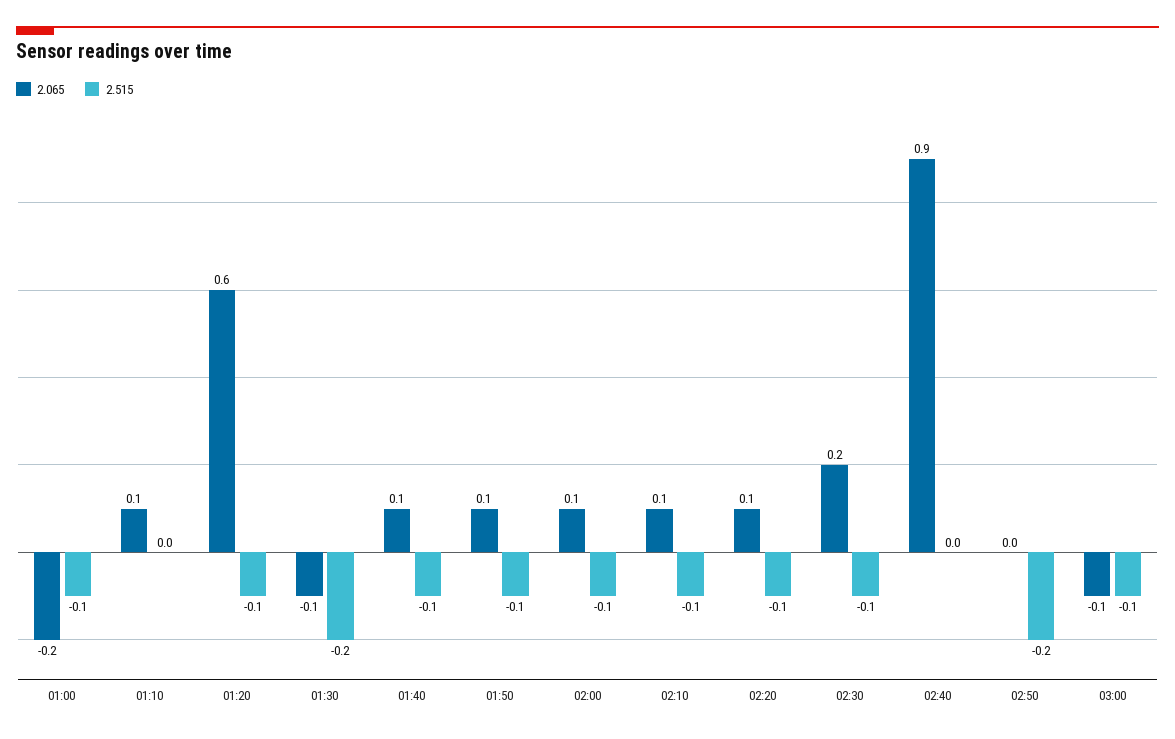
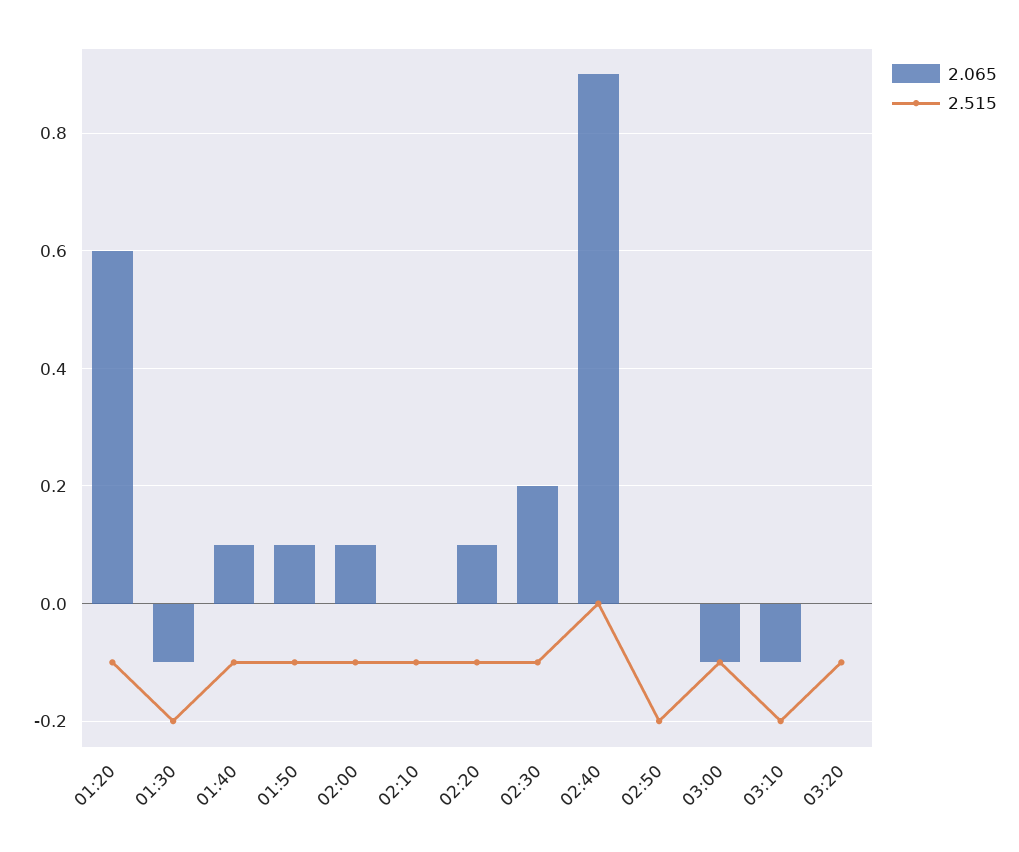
2.065, 01:00: -0.2 -> none
2.515, 01:00: -0.1 -> none
2.065, 01:10: 0.1 -> none
2.515, 01:10: 0 -> none
2.065, 02:10: 0.1 -> 0
2.065, 03:10: none -> -0.1
2.515, 03:10: none -> -0.2
2.065, 03:20: none -> 0
2.515, 03:20: none -> -0.1

